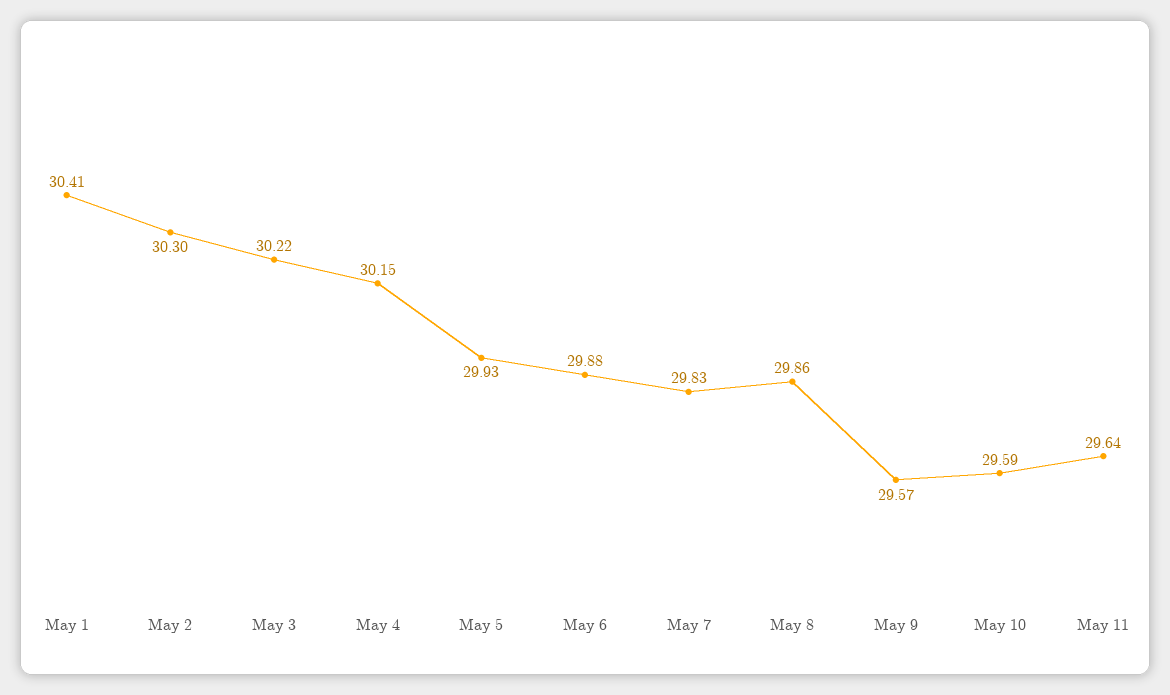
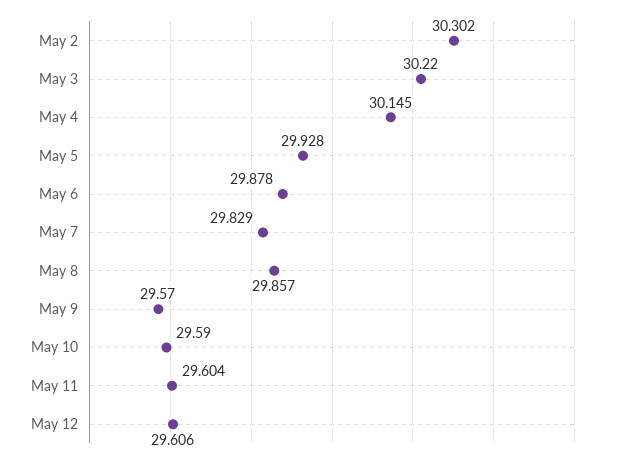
May 1: 30.41 -> none
May 11: 29.64 -> 29.604
May 12: none -> 29.606

